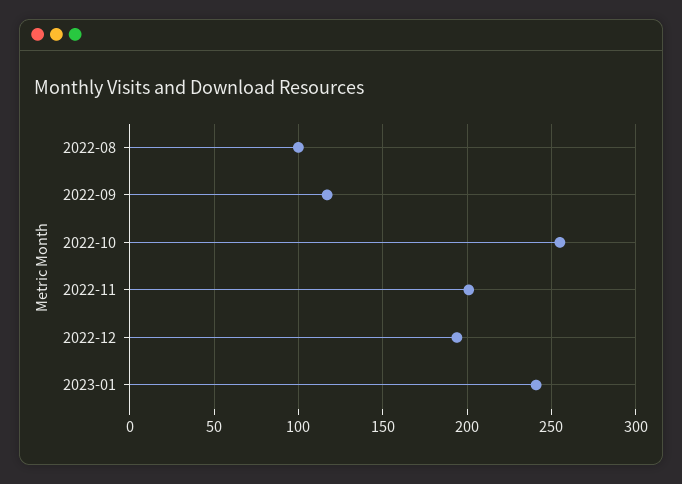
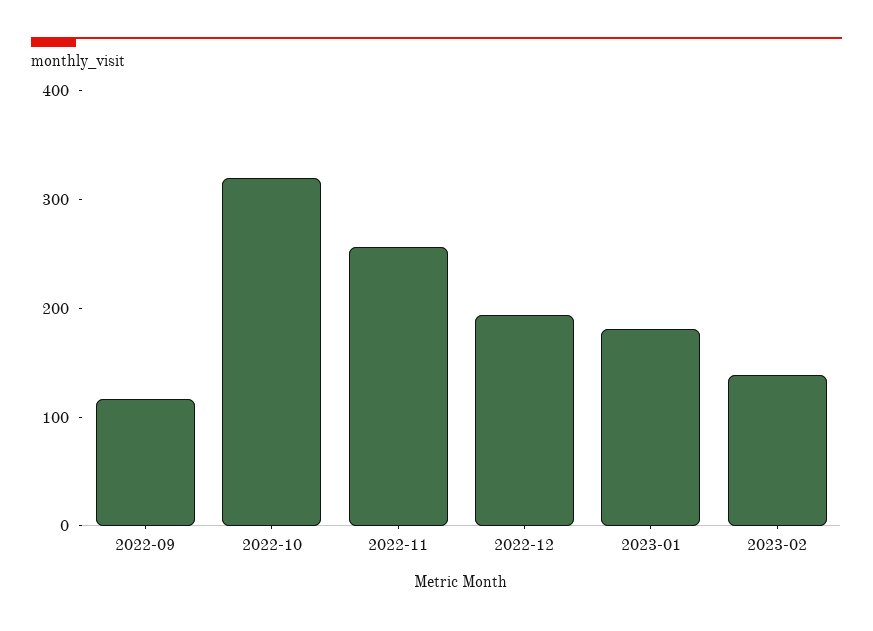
2022-08: 100 -> none
2022-10: 255 -> 320
2022-11: 200 -> 260
2023-01: 240 -> 180
2023-02: none -> 140

